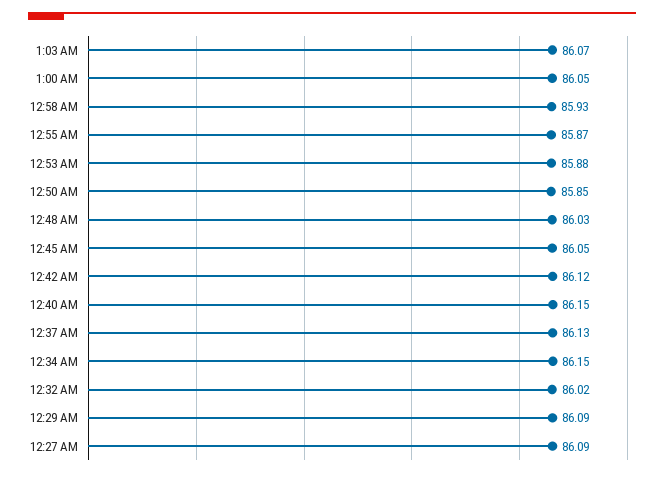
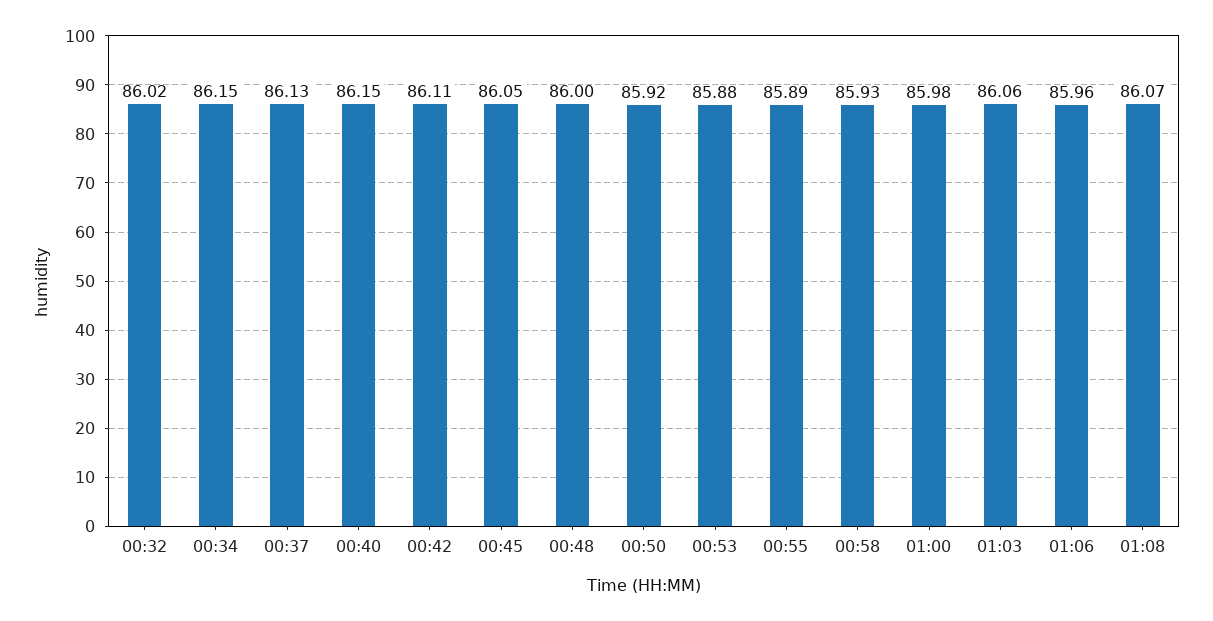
1:03 AM: 86.07 -> 86.06
1:00 AM: 86.05 -> 85.98
12:55 AM: 85.87 -> 85.89
12:50 AM: 85.85 -> 85.92
12:48 AM: 86.03 -> 86
12:42 AM: 86.12 -> 86.11
12:29 AM: 86.09 -> none
12:27 AM: 86.09 -> none
01:06: none -> 85.96
01:08: none -> 86.07

